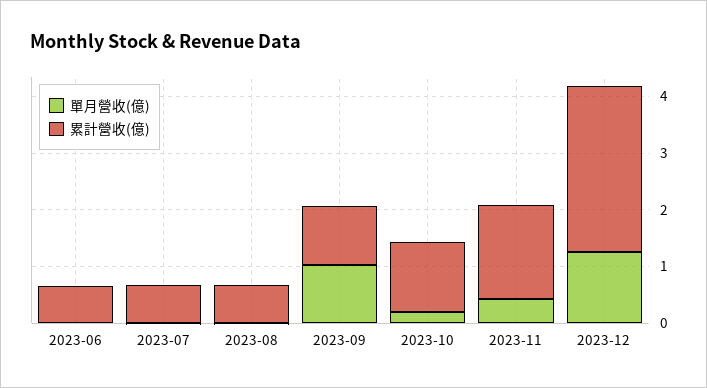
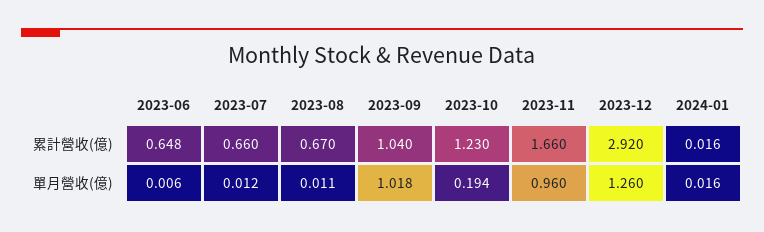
單月營收(億), 2023-11: 0.4 -> 0.96
累計營收(億), 2024-01: none -> 0.016
單月營收(億), 2024-01: none -> 0.016

